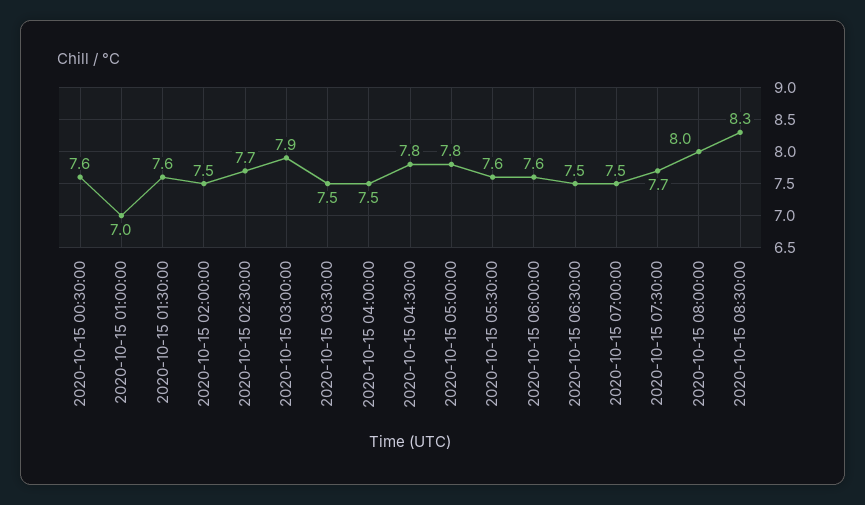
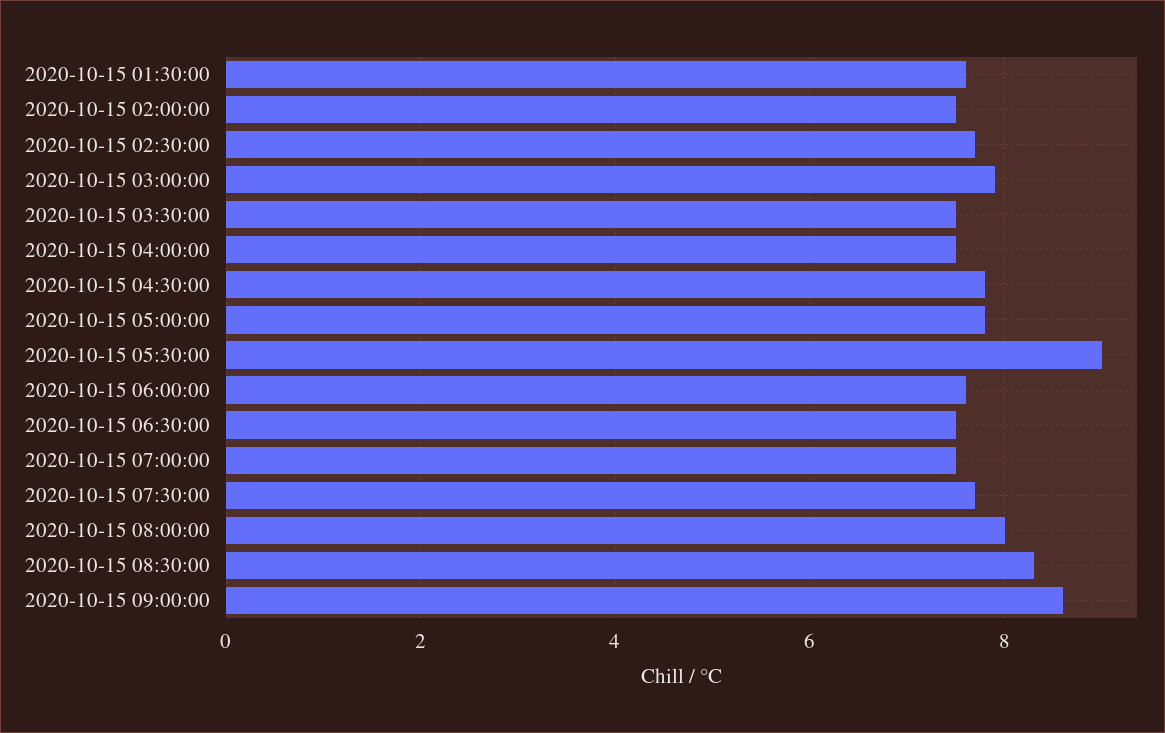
2020-10-15 00:30:00: 7.6 -> none
2020-10-15 01:00:00: 7 -> none
2020-10-15 05:30:00: 7.6 -> 9
2020-10-15 09:00:00: none -> 8.5

